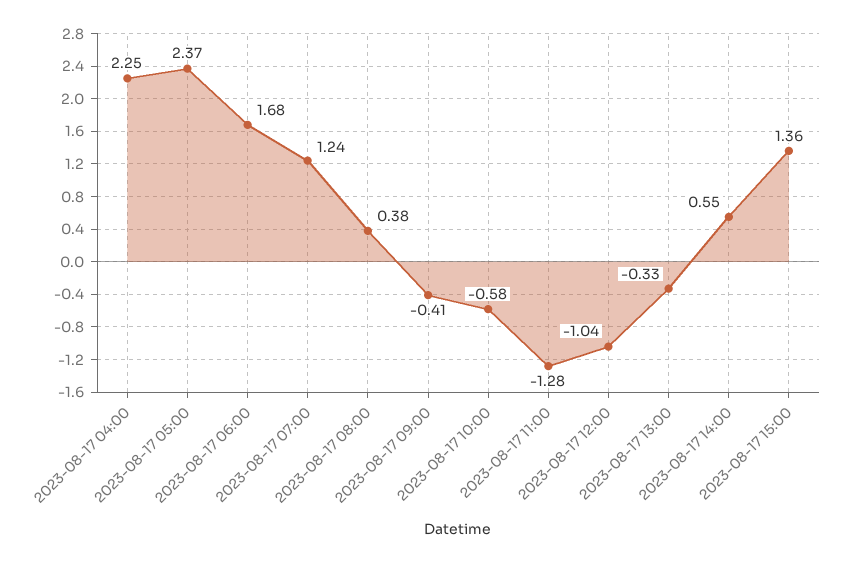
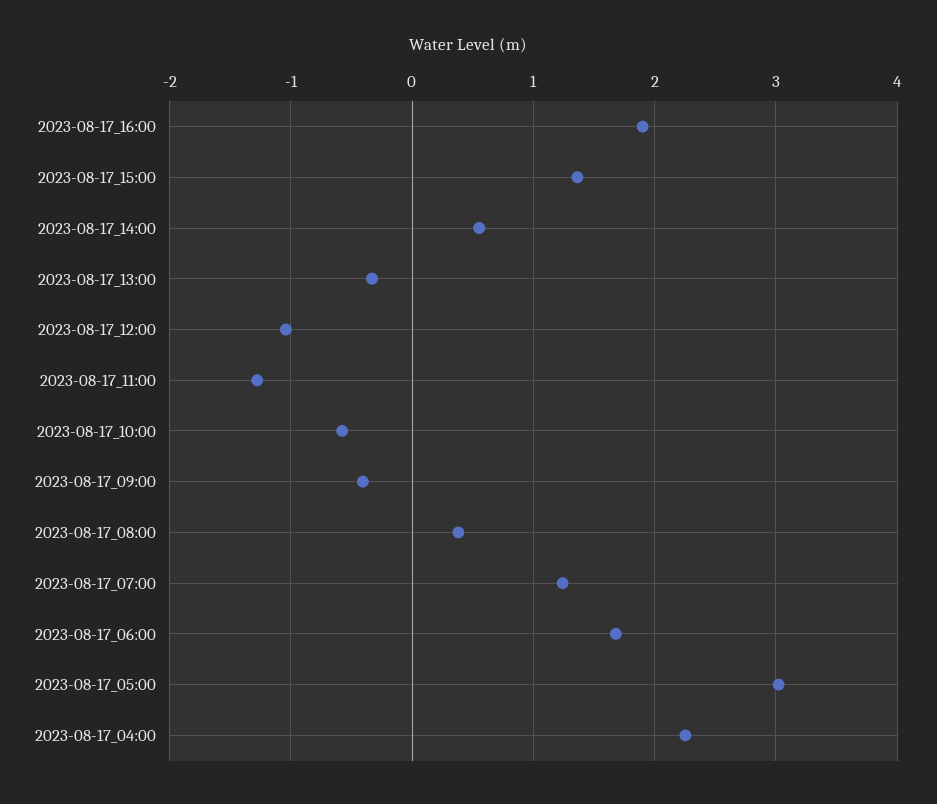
2023-08-17 05:00: 2.37 -> 3
2023-08-17_16:00: none -> 1.9

